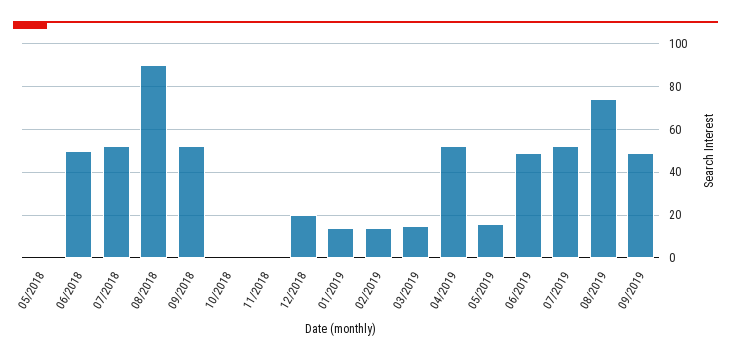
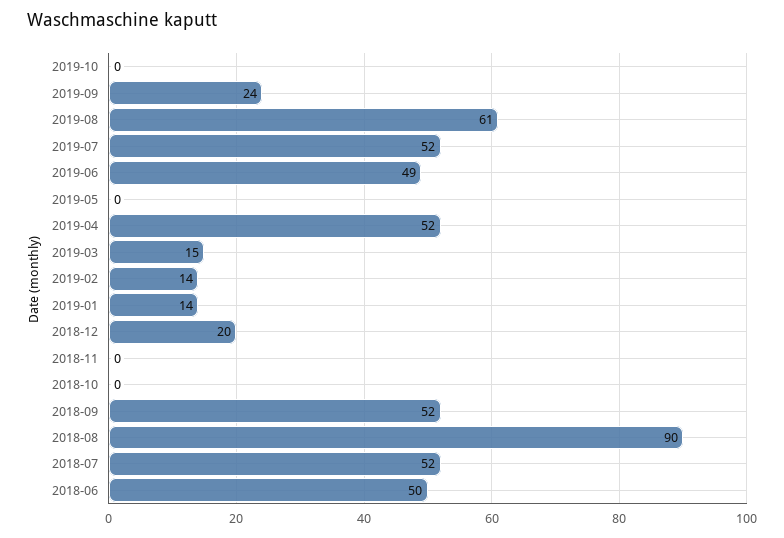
05/2018: 0 -> none
05/2019: 15 -> 0
08/2019: 75 -> 61
09/2019: 50 -> 24
2019-10: none -> 0

